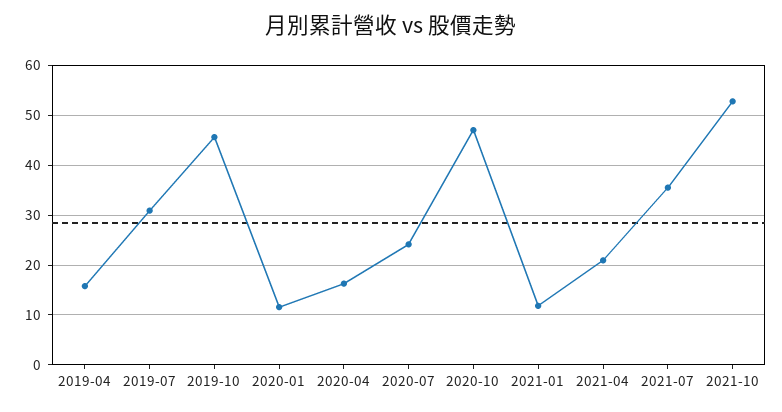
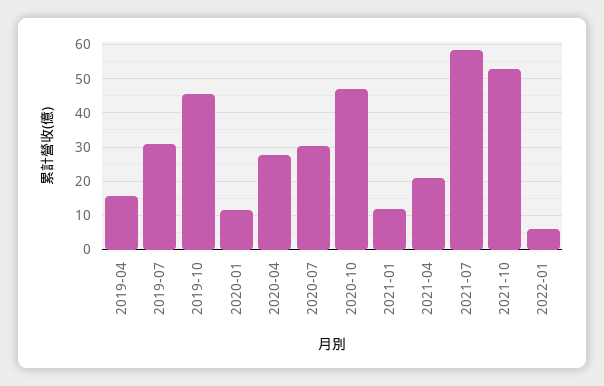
2020-04: 16 -> 28
2020-07: 24 -> 30
2021-07: 36 -> 58
2022-01: none -> 6

